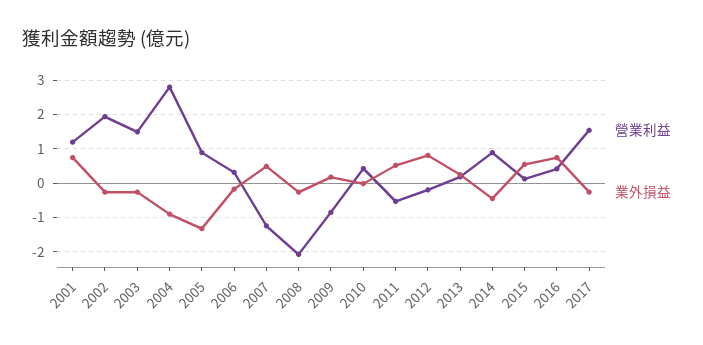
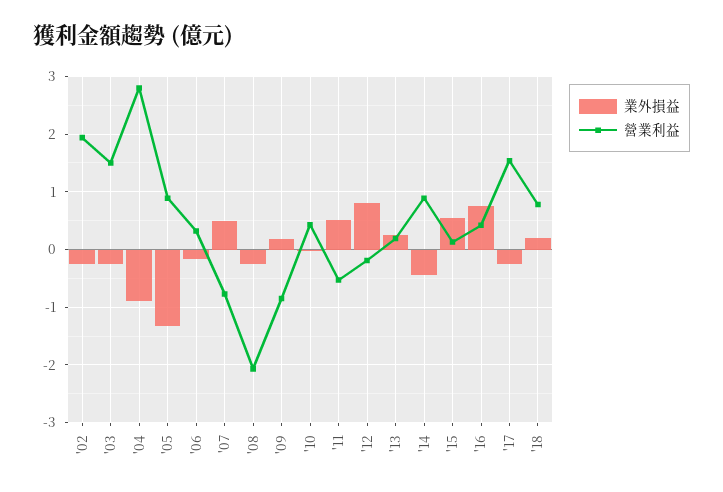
營業利益, 2001: 1.2 -> none
業外損益, 2001: 0.8 -> none
營業利益, 2007: -1.2 -> -0.8
業外損益, '18: none -> 0.2
營業利益, '18: none -> 0.8

